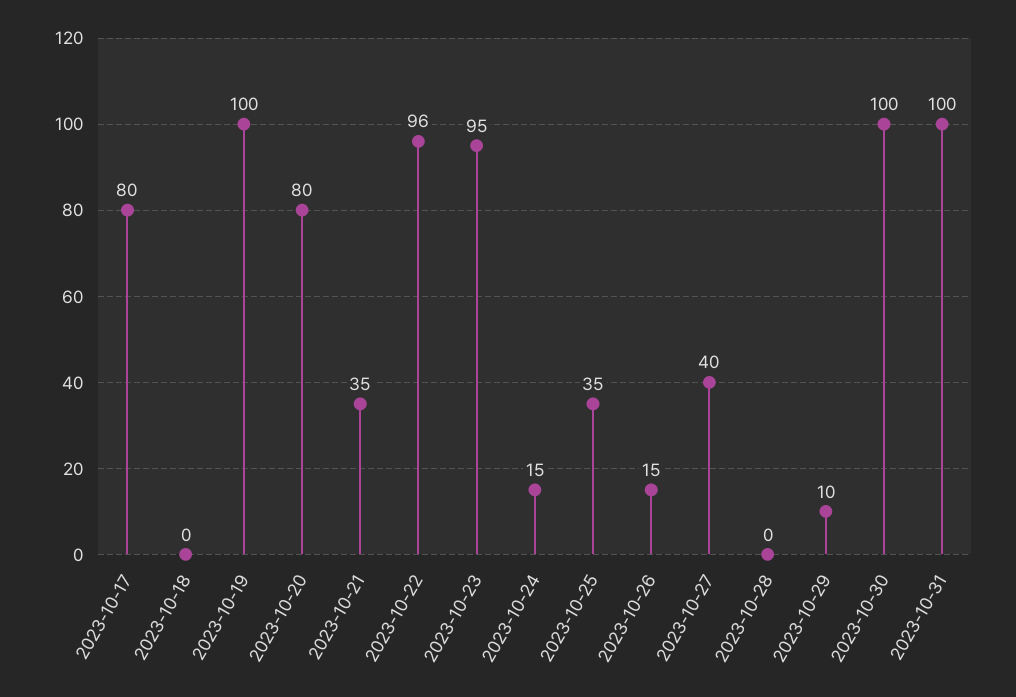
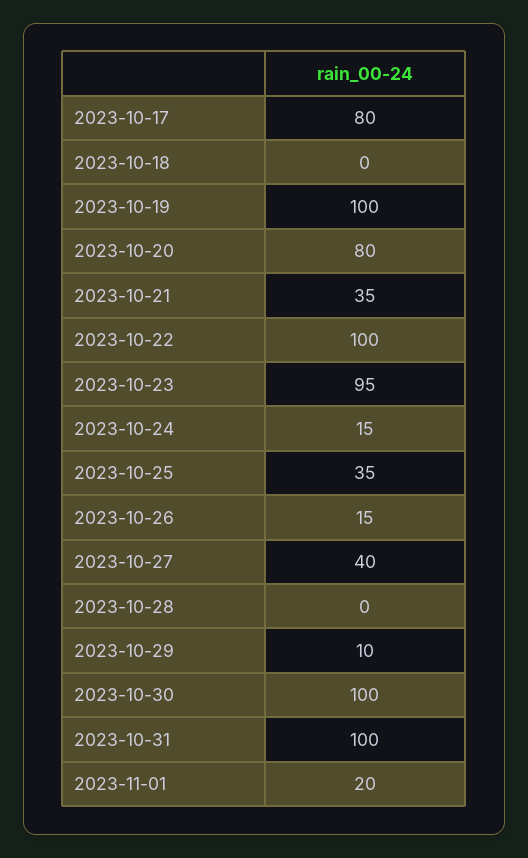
2023-10-22: 96 -> 100
2023-11-01: none -> 20

